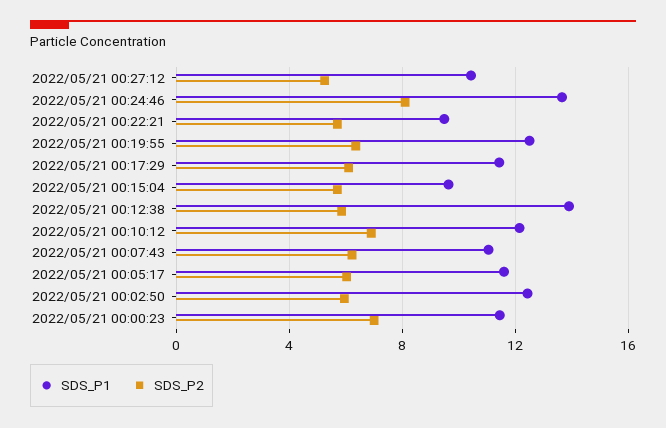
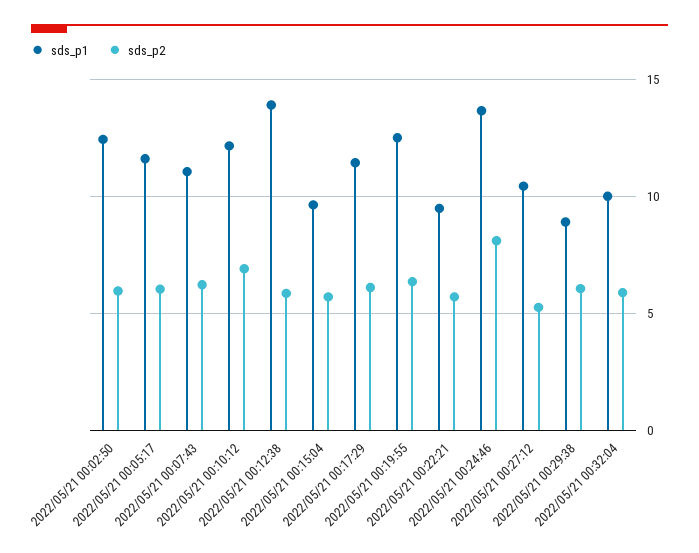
SDS_P1, 2022/05/21 00:00:23: 11.5 -> none
SDS_P2, 2022/05/21 00:00:23: 7 -> none
SDS_P1, 2022/05/21 00:29:38: none -> 9
SDS_P2, 2022/05/21 00:29:38: none -> 6
SDS_P1, 2022/05/21 00:32:04: none -> 10
SDS_P2, 2022/05/21 00:32:04: none -> 6

